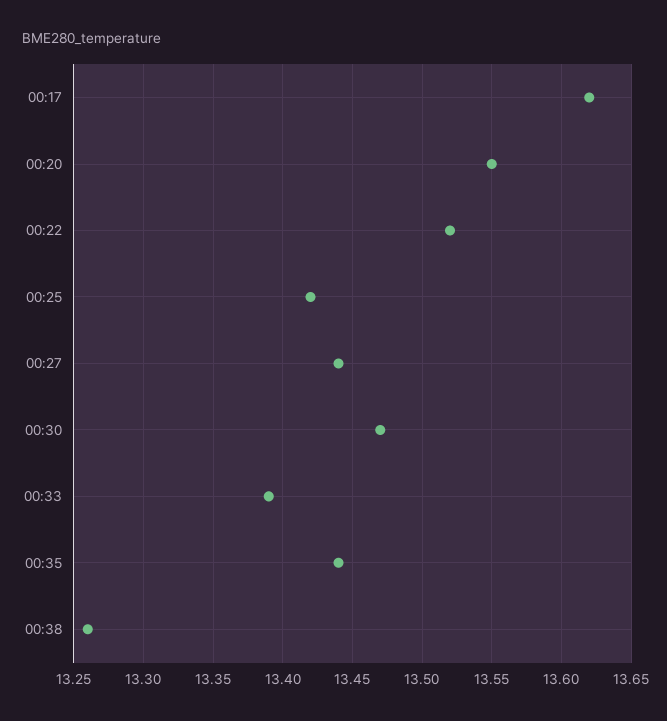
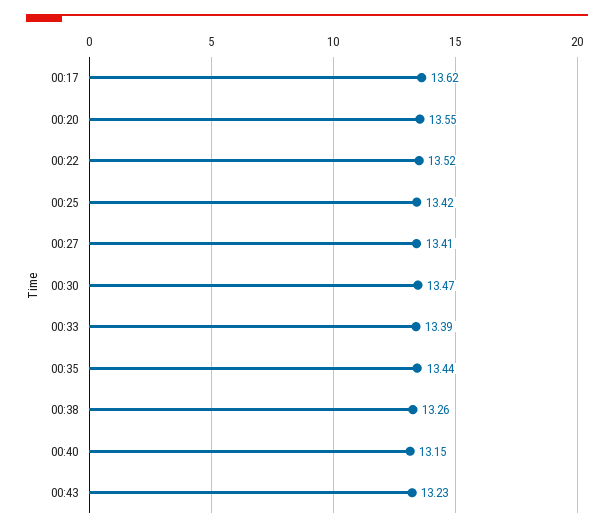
00:27: 13.44 -> 13.41
00:40: none -> 13.15
00:43: none -> 13.23

